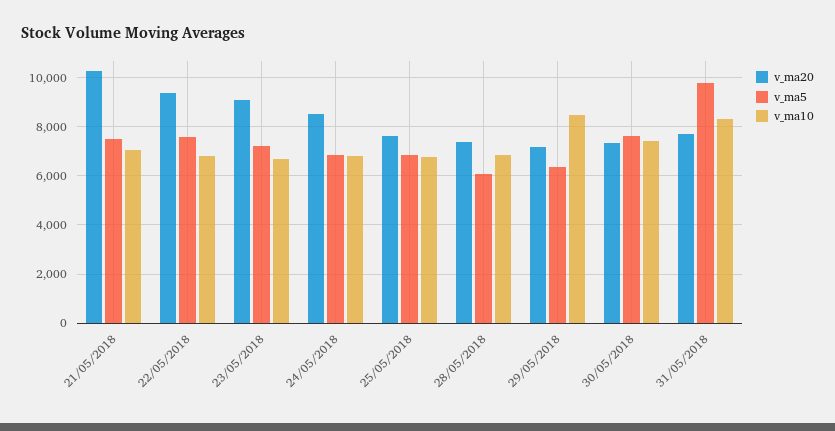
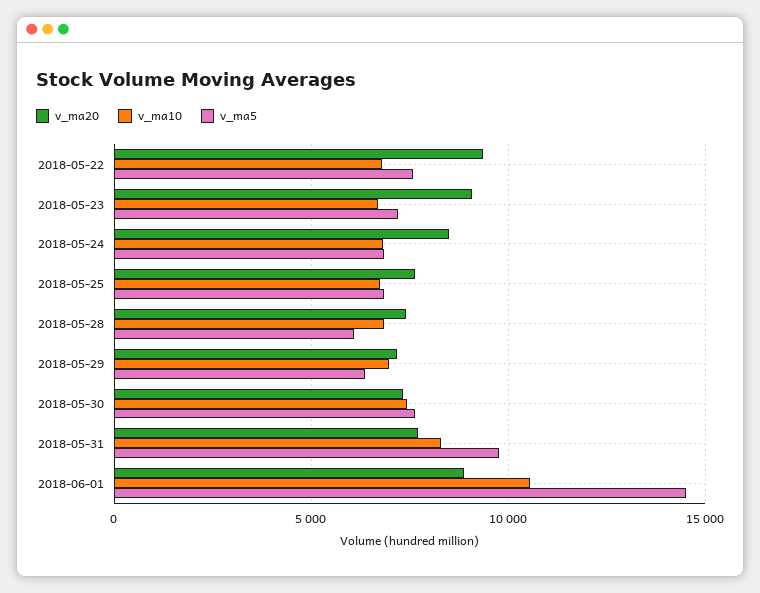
v_ma20, 21/05/2018: 10250 -> none
v_ma5, 21/05/2018: 7500 -> none
v_ma10, 21/05/2018: 7000 -> none
v_ma10, 29/05/2018: 8500 -> 7000
v_ma20, 2018-06-01: none -> 9000
v_ma10, 2018-06-01: none -> 10500
v_ma5, 2018-06-01: none -> 14500

